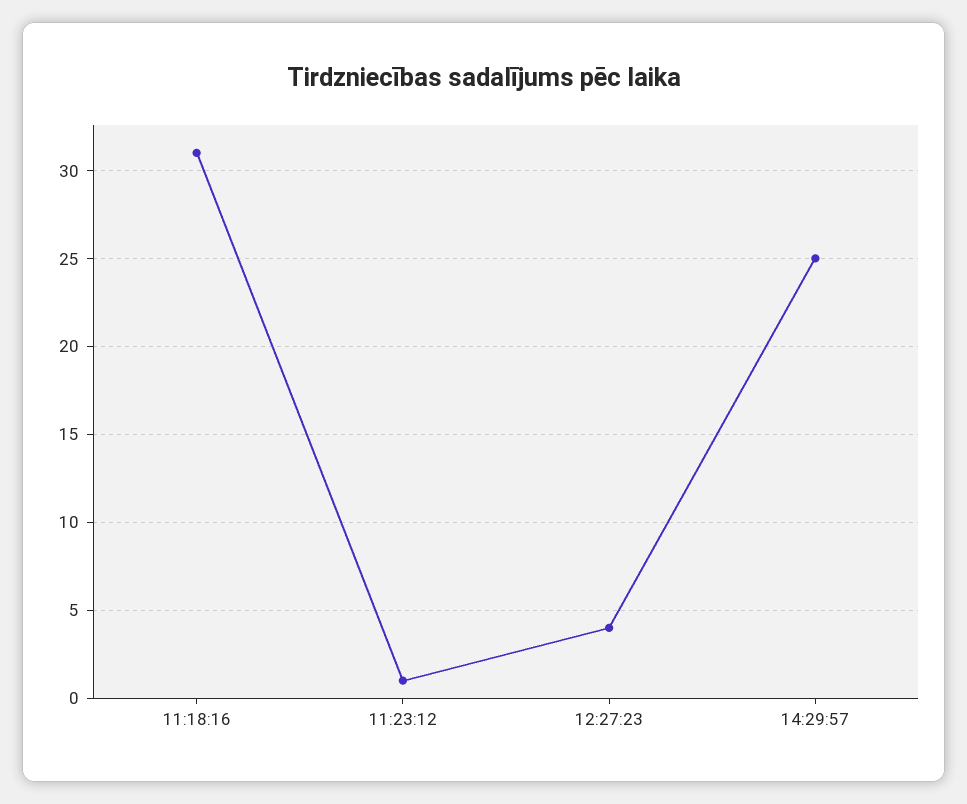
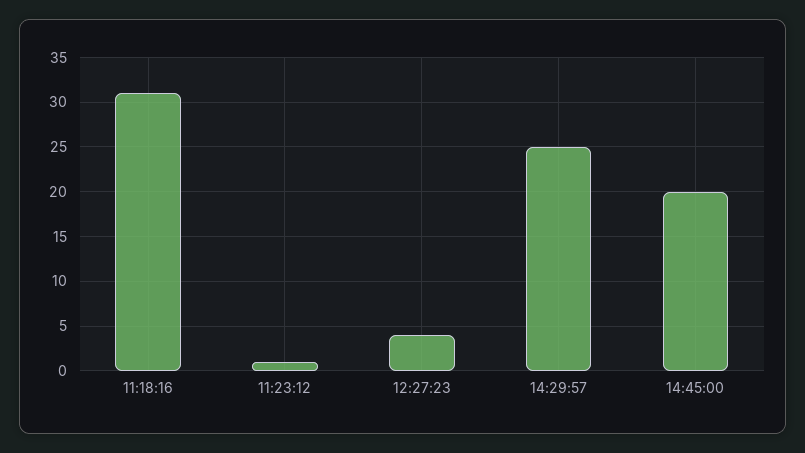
14:45:00: none -> 20

